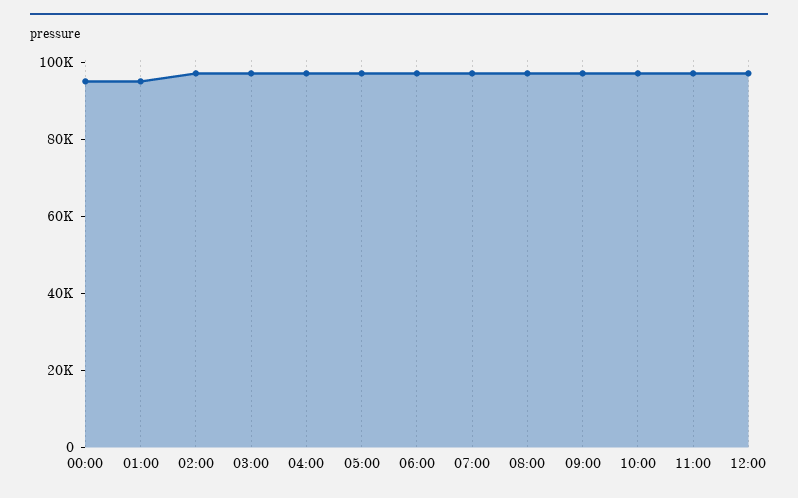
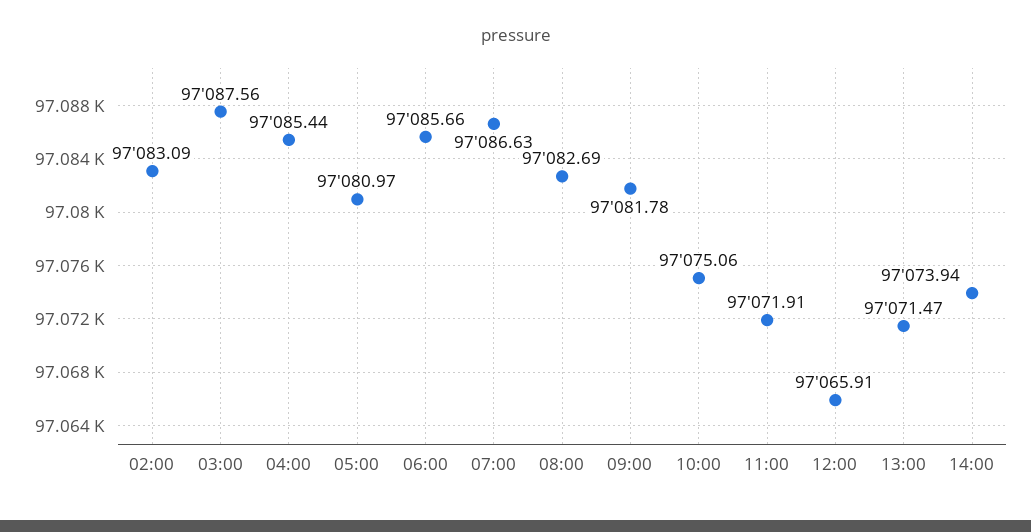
00:00: 95000 -> none
01:00: 95000 -> none
13:00: none -> 97071.47
14:00: none -> 97073.94

